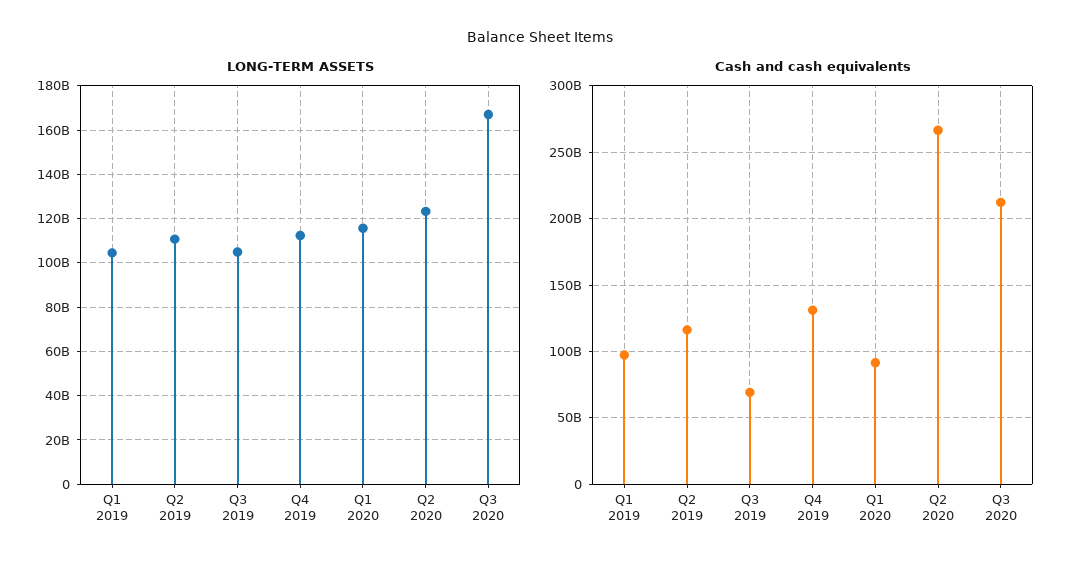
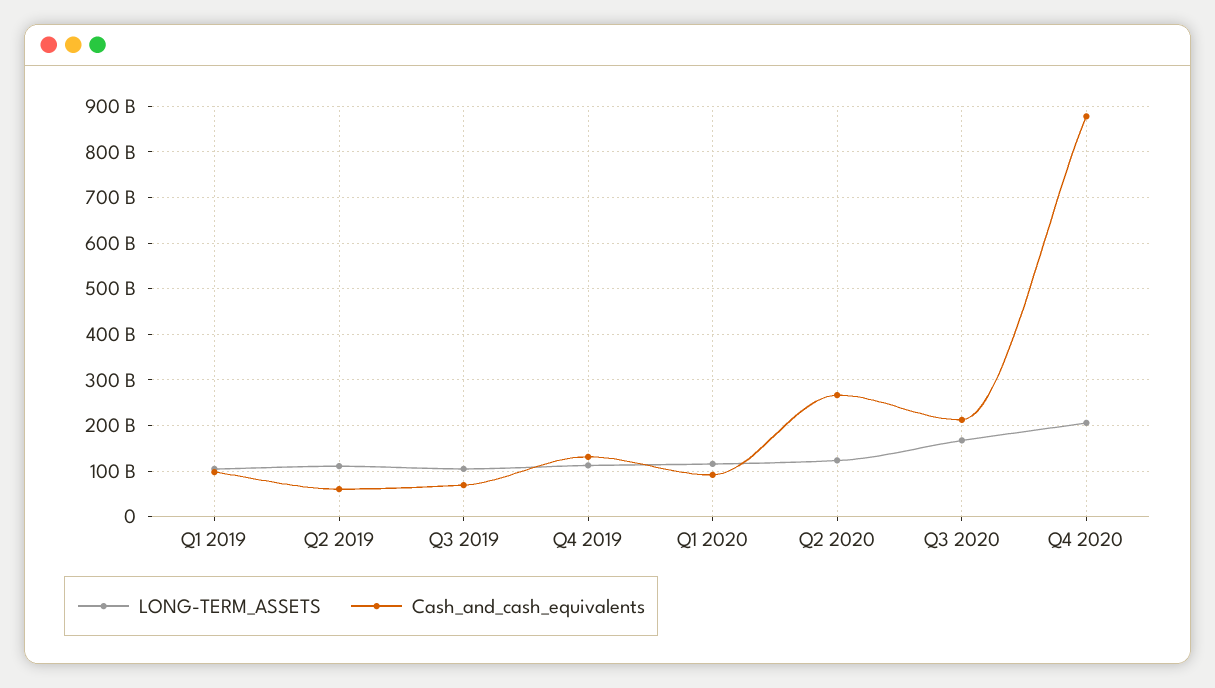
Cash and cash equivalents, Q2 2019: 115000000000 -> 60000000000
LONG-TERM ASSETS, Q4 2020: none -> 200000000000
Cash and cash equivalents, Q4 2020: none -> 880000000000

